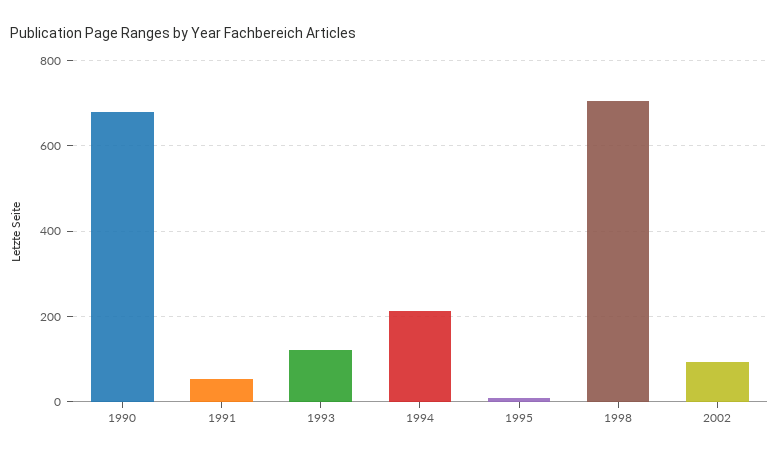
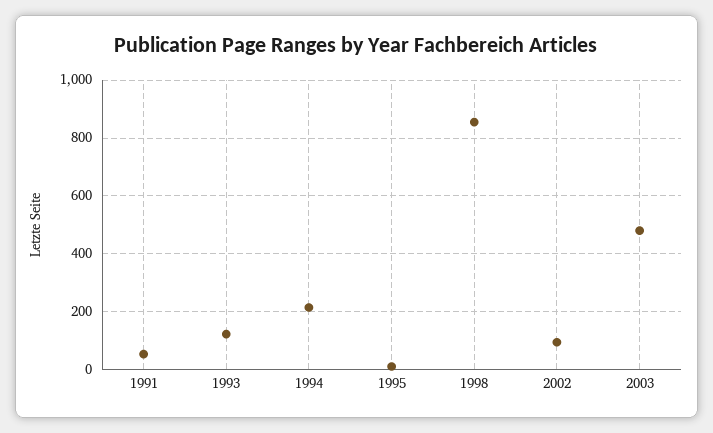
1990: 680 -> none
1998: 700 -> 850
2003: none -> 475

